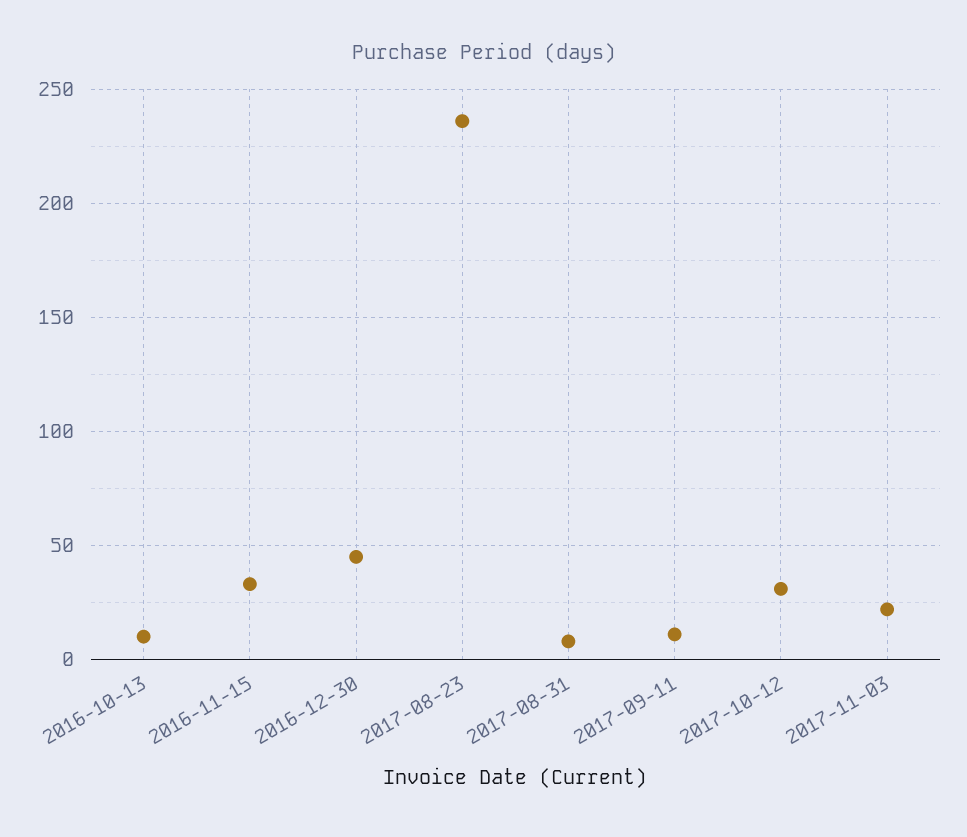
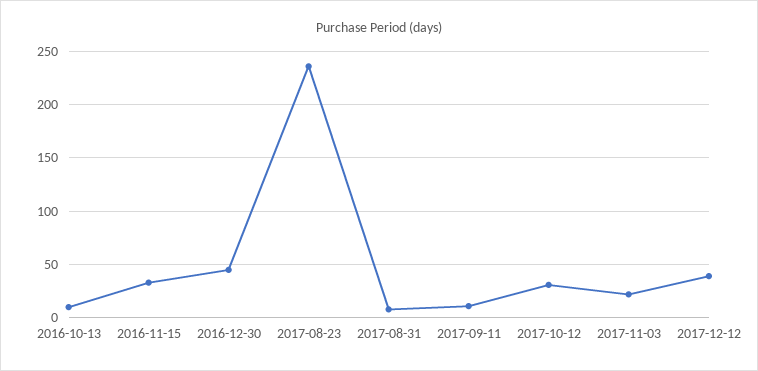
2017-12-12: none -> 40

